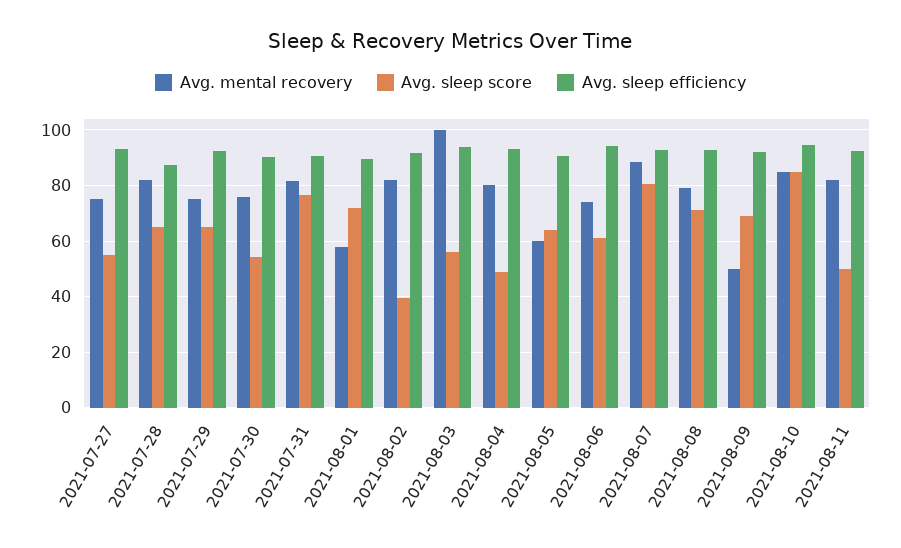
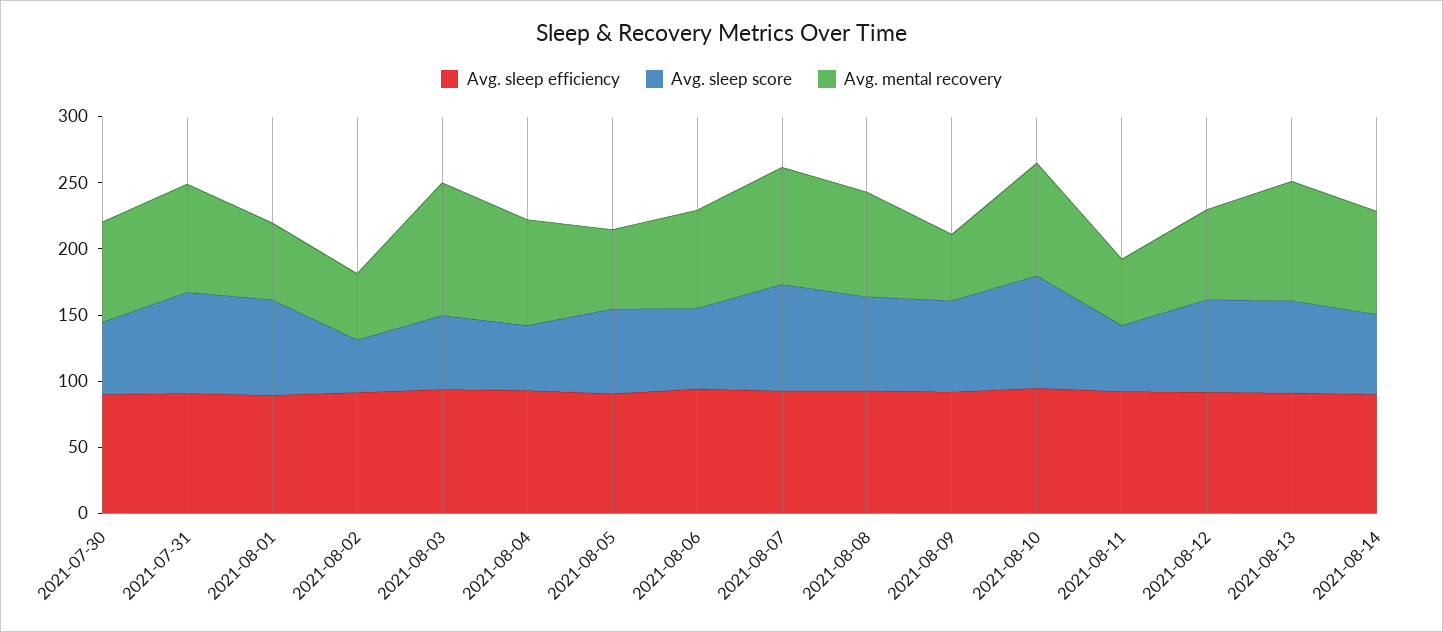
Avg. mental recovery, 2021-07-27: 75 -> none
Avg. sleep score, 2021-07-27: 55 -> none
Avg. sleep efficiency, 2021-07-27: 92.5 -> none
Avg. mental recovery, 2021-07-28: 82.5 -> none
Avg. sleep score, 2021-07-28: 65 -> none
Avg. sleep efficiency, 2021-07-28: 87.5 -> none
Avg. mental recovery, 2021-07-29: 75 -> none
Avg. sleep score, 2021-07-29: 65 -> none
Avg. sleep efficiency, 2021-07-29: 92.5 -> none
Avg. mental recovery, 2021-08-02: 82.5 -> 50
Avg. mental recovery, 2021-08-11: 82.5 -> 50
Avg. sleep efficiency, 2021-08-12: none -> 90
Avg. sleep score, 2021-08-12: none -> 70
Avg. mental recovery, 2021-08-12: none -> 70
Avg. sleep efficiency, 2021-08-13: none -> 90
Avg. sleep score, 2021-08-13: none -> 70
Avg. mental recovery, 2021-08-13: none -> 90
Avg. sleep efficiency, 2021-08-14: none -> 90
Avg. sleep score, 2021-08-14: none -> 60
Avg. mental recovery, 2021-08-14: none -> 80

